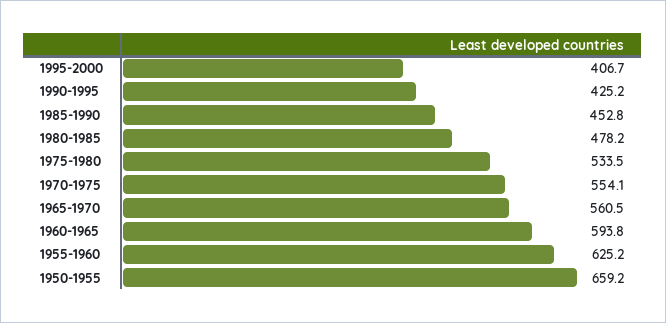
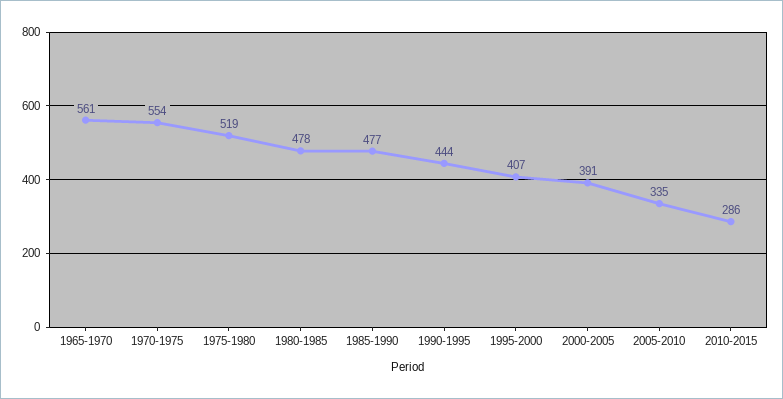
1990-1995: 425.2 -> 444
1985-1990: 452.8 -> 477
1975-1980: 533.5 -> 519
1960-1965: 593.8 -> none
1955-1960: 625.2 -> none
1950-1955: 659.2 -> none
2000-2005: none -> 391
2005-2010: none -> 335
2010-2015: none -> 286

